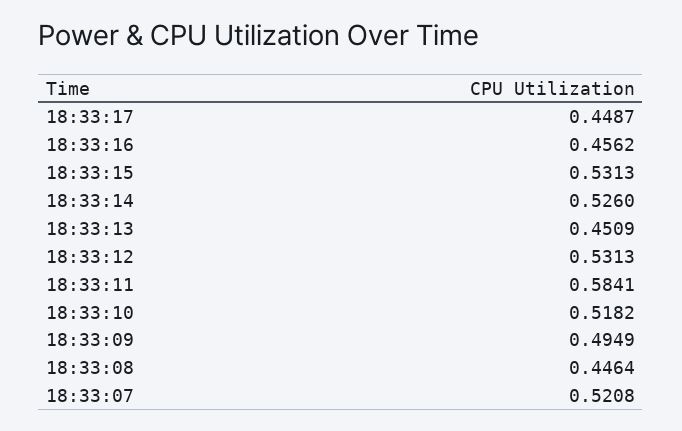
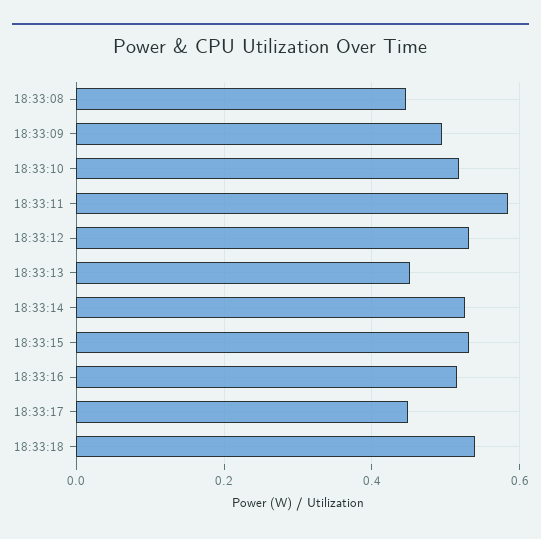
18:33:16: 0.4562 -> 0.52
18:33:07: 0.5208 -> none
18:33:18: none -> 0.54

